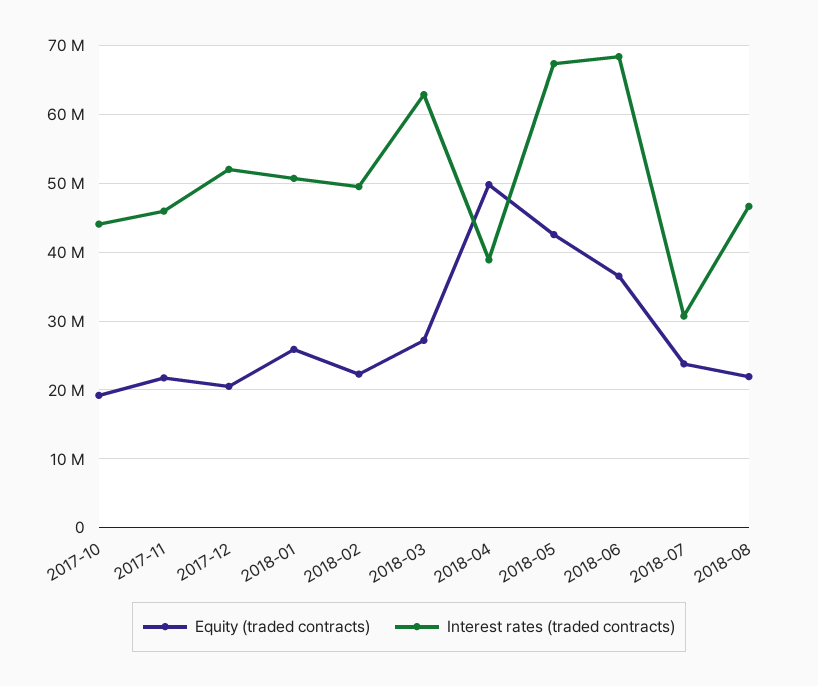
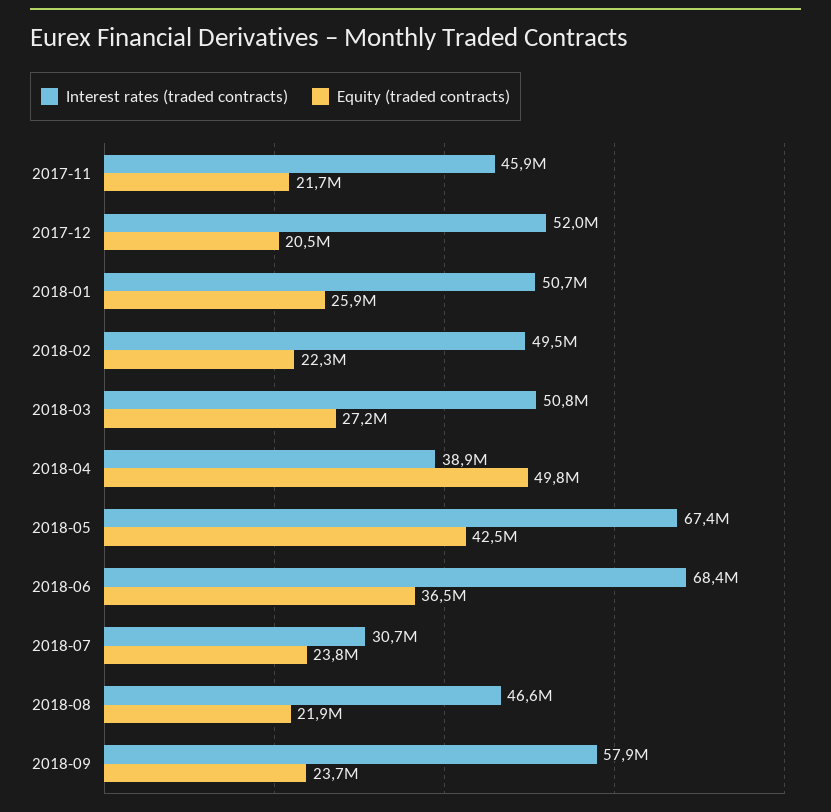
Equity (traded contracts), 2017-10: 19000000 -> none
Interest rates (traded contracts), 2017-10: 44000000 -> none
Interest rates (traded contracts), 2018-03: 63000000 -> 50800000
Interest rates (traded contracts), 2018-09: none -> 57900000
Equity (traded contracts), 2018-09: none -> 23700000

